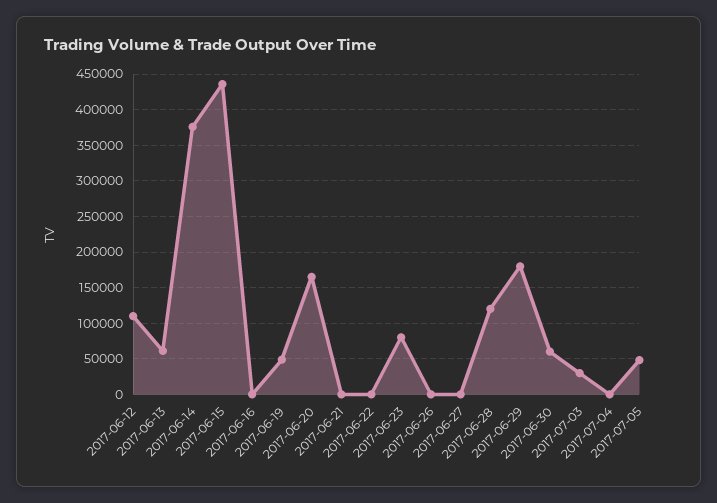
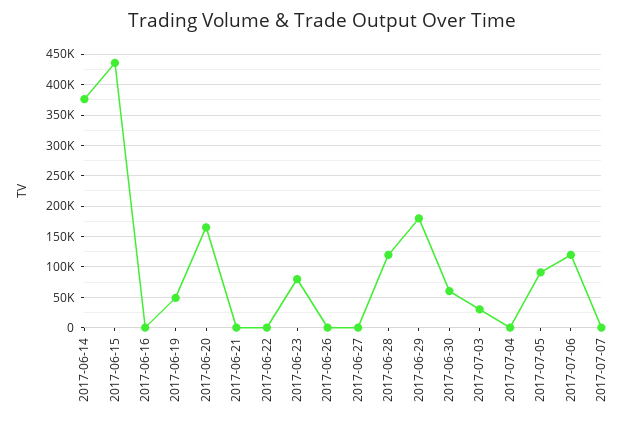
2017-06-12: 110000 -> none
2017-06-13: 60000 -> none
2017-07-05: 50000 -> 90000
2017-07-06: none -> 120000
2017-07-07: none -> 0

